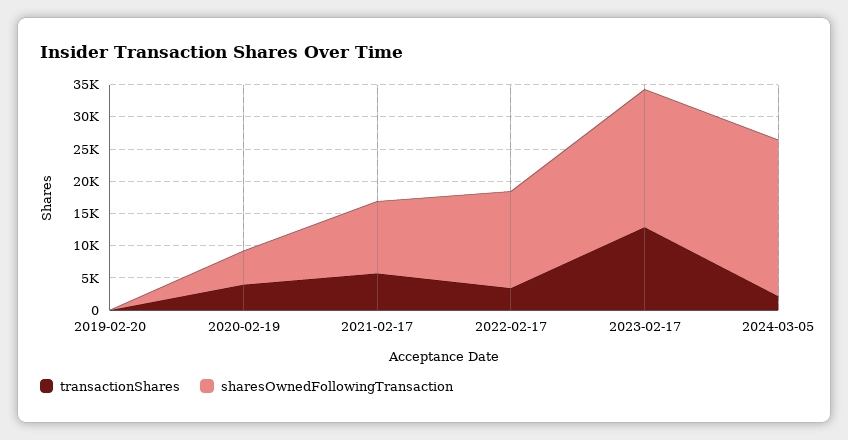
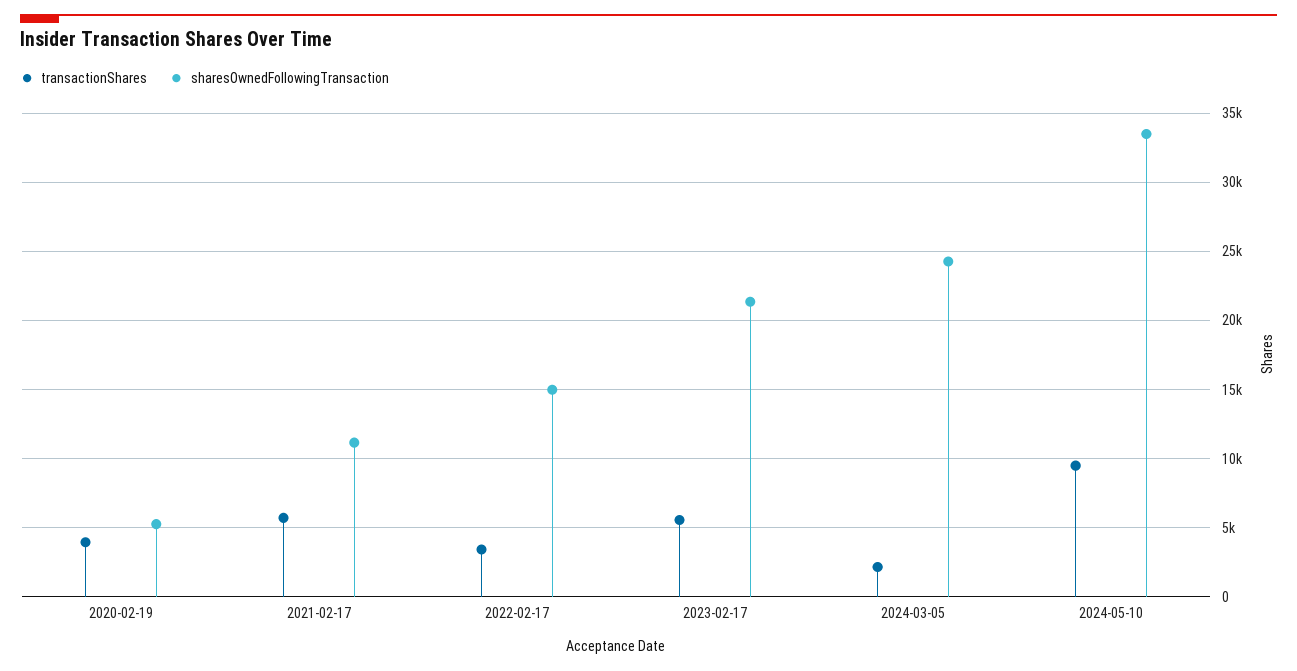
transactionShares, 2019-02-20: 0 -> none
sharesOwnedFollowingTransaction, 2019-02-20: 0 -> none
transactionShares, 2023-02-17: 12500 -> 5500
transactionShares, 2024-05-10: none -> 9500
sharesOwnedFollowingTransaction, 2024-05-10: none -> 33500

